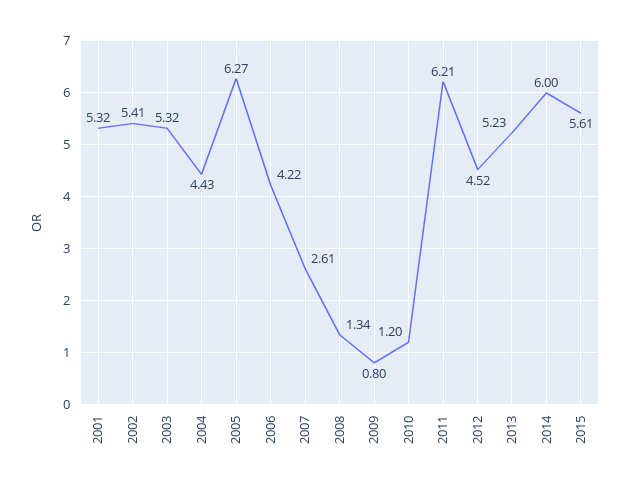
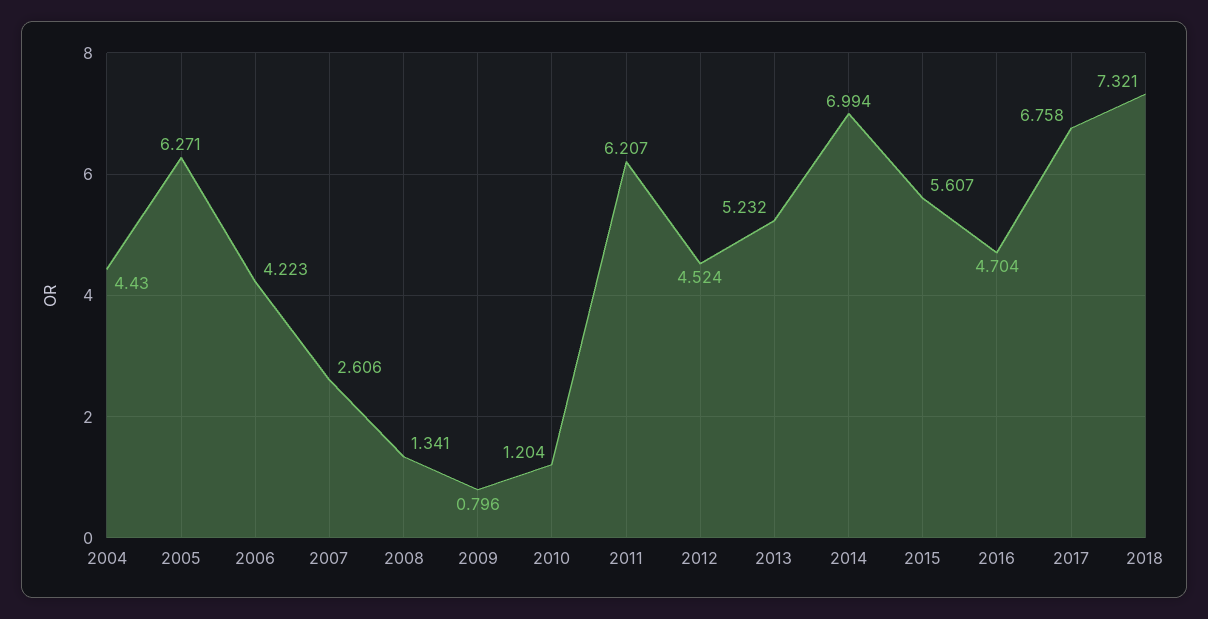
2001: 5.32 -> none
2002: 5.41 -> none
2003: 5.32 -> none
2014: 6 -> 6.994
2016: none -> 4.704
2017: none -> 6.758
2018: none -> 7.321

